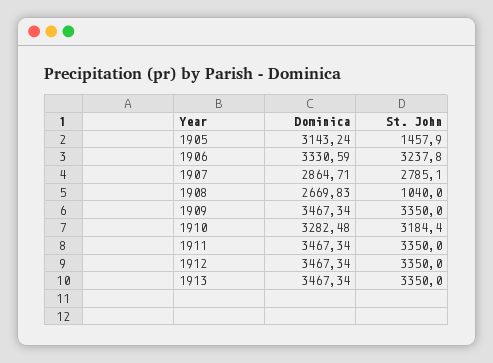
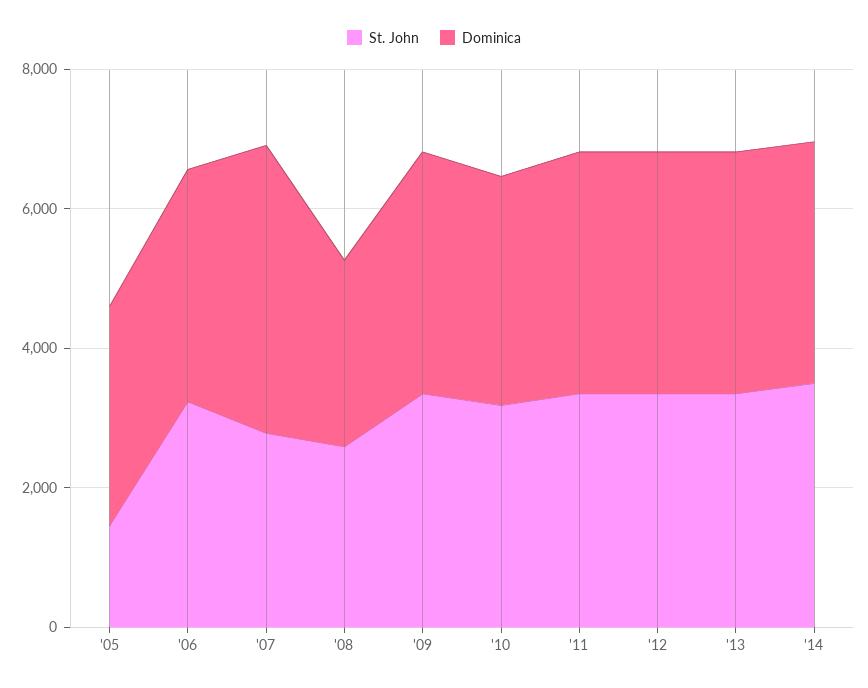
Dominica, 1907: 2864.71 -> 4000
St. John, 1908: 1040 -> 2500
St. John, '14: none -> 3500
Dominica, '14: none -> 3500

